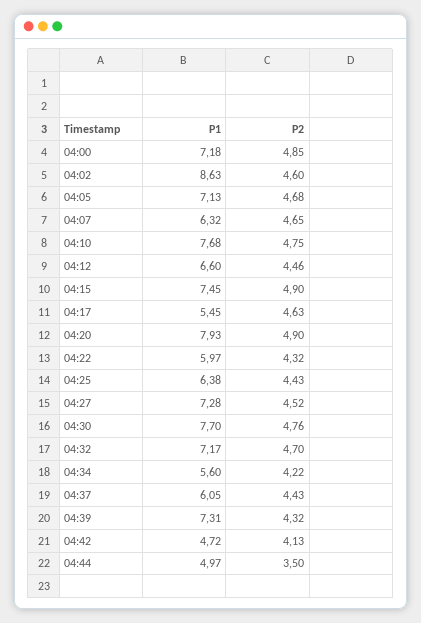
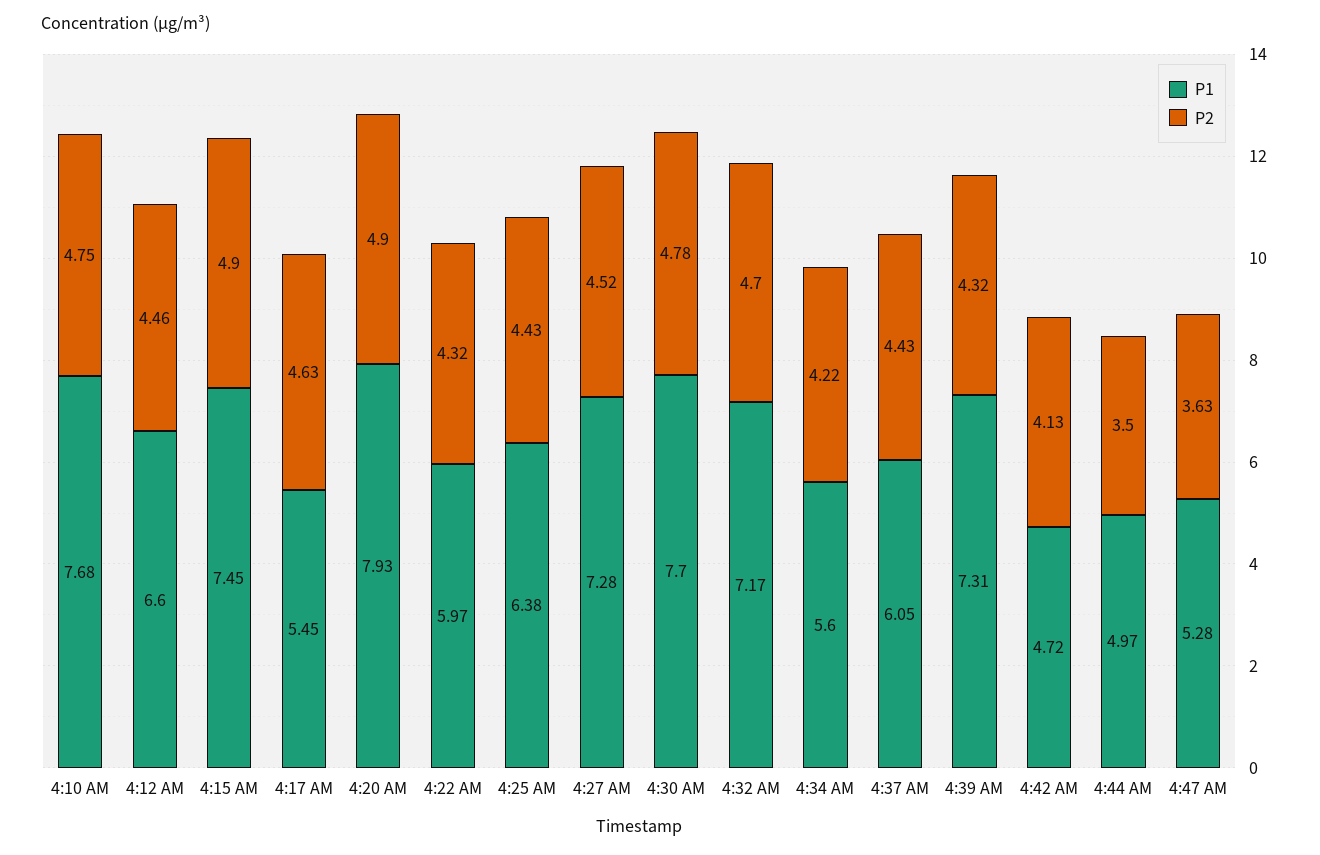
P1, 04:00: 7.18 -> none
P2, 04:00: 4.85 -> none
P1, 04:02: 8.63 -> none
P2, 04:02: 4.6 -> none
P1, 04:05: 7.13 -> none
P2, 04:05: 4.68 -> none
P1, 04:07: 6.32 -> none
P2, 04:07: 4.65 -> none
P2, 04:30: 4.76 -> 4.78
P1, 4:47 AM: none -> 5.28
P2, 4:47 AM: none -> 3.63

